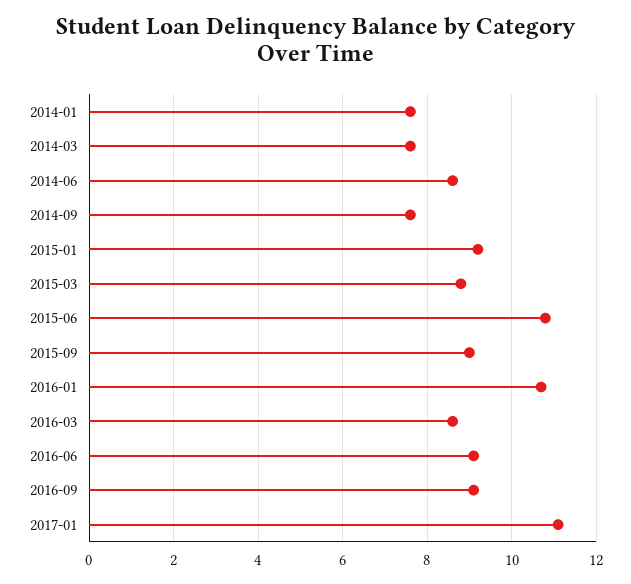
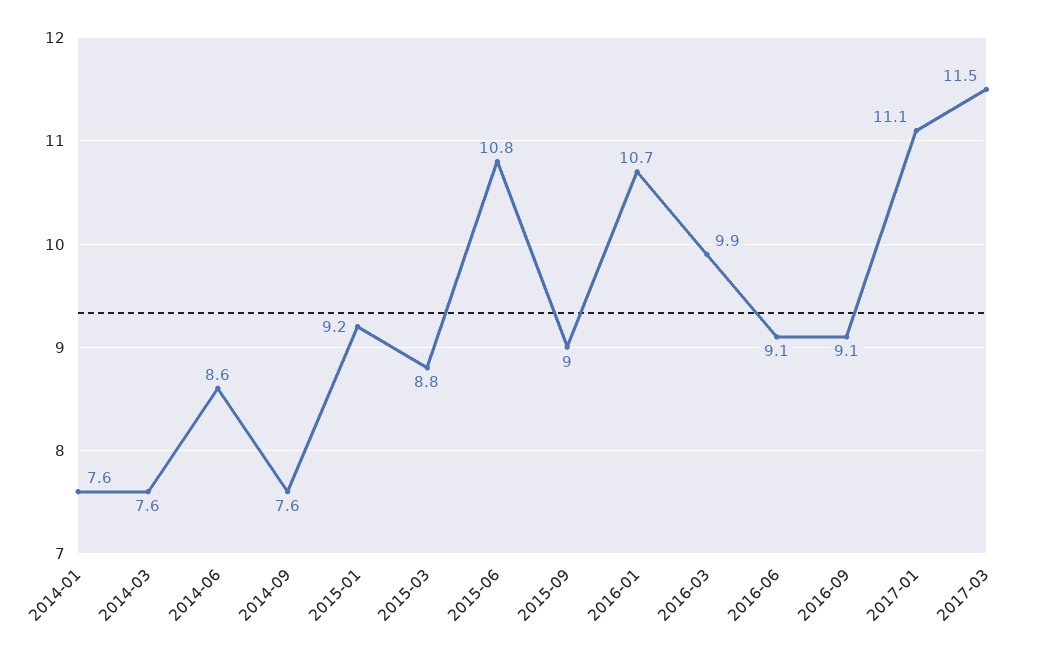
2016-03: 8.5 -> 9.9
2017-03: none -> 11.5

